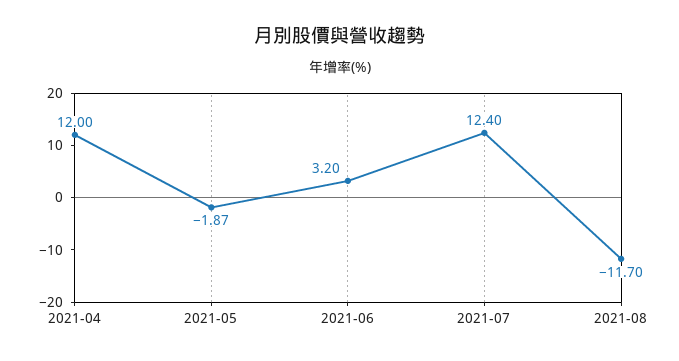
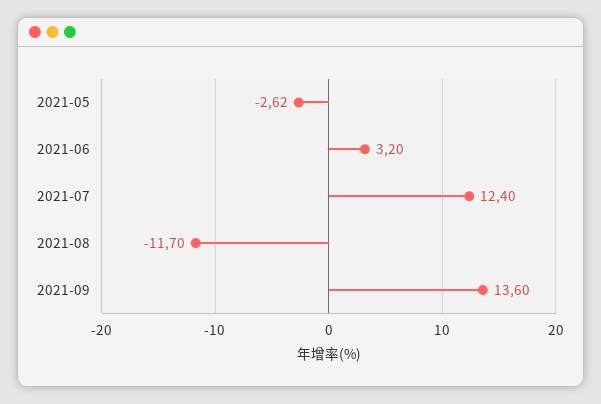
2021-04: 12 -> none
2021-05: -1.87 -> -2.62
2021-09: none -> 13.6

